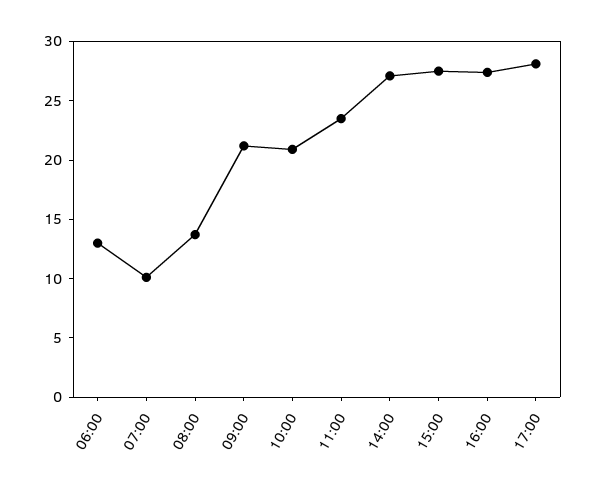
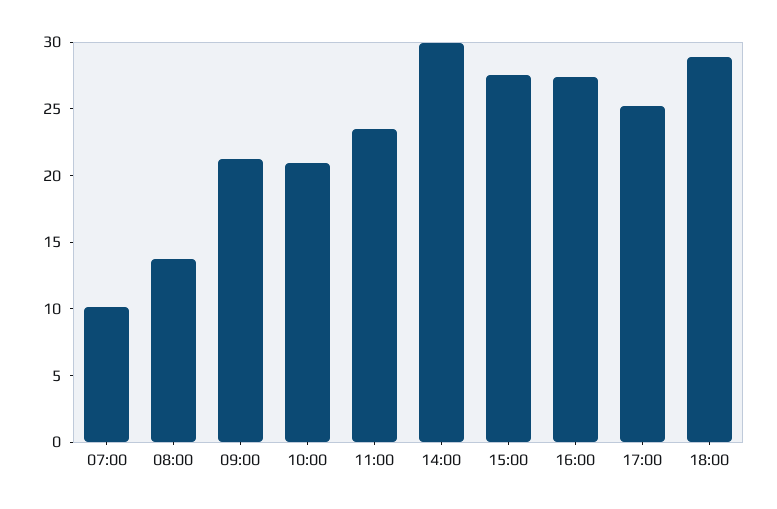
06:00: 13 -> none
14:00: 27 -> 30
17:00: 28 -> 25
18:00: none -> 29

